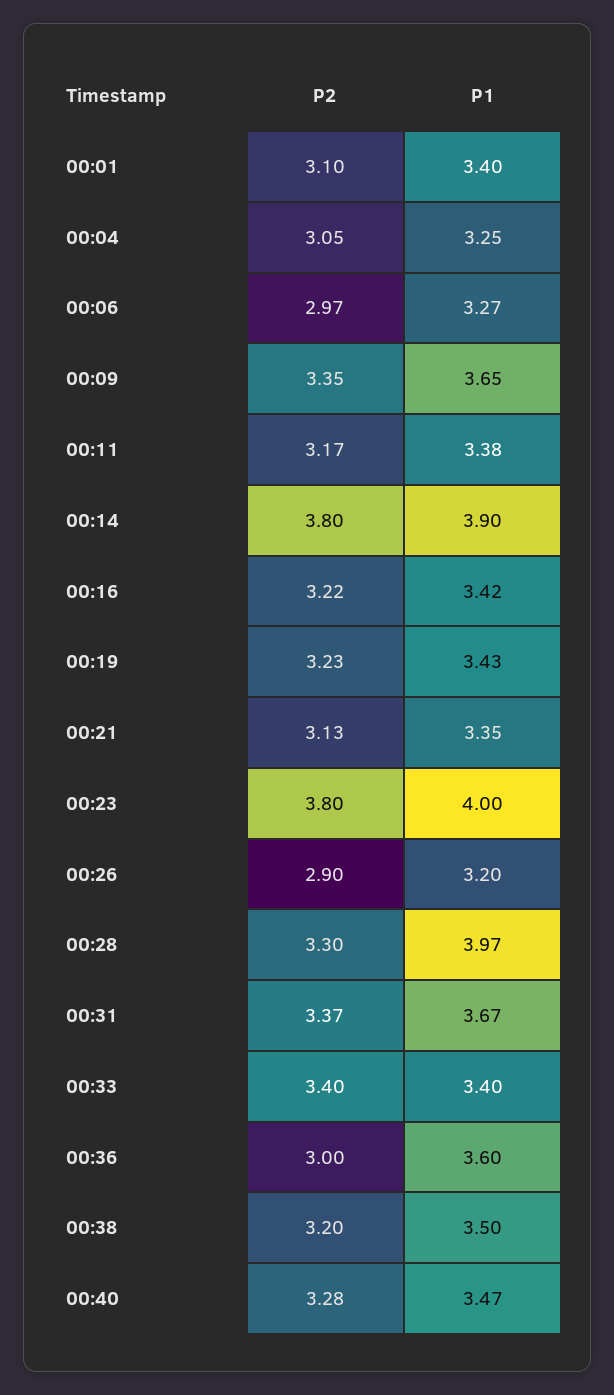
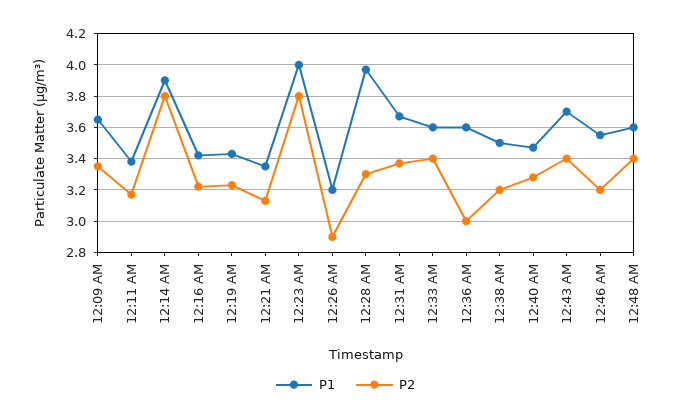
P2, 00:01: 3.1 -> none
P1, 00:01: 3.4 -> none
P2, 00:04: 3.05 -> none
P1, 00:04: 3.25 -> none
P2, 00:06: 2.97 -> none
P1, 00:06: 3.27 -> none
P1, 00:33: 3.4 -> 3.6
P1, 12:43 AM: none -> 3.7
P2, 12:43 AM: none -> 3.4
P1, 12:46 AM: none -> 3.55
P2, 12:46 AM: none -> 3.2
P1, 12:48 AM: none -> 3.6
P2, 12:48 AM: none -> 3.4

